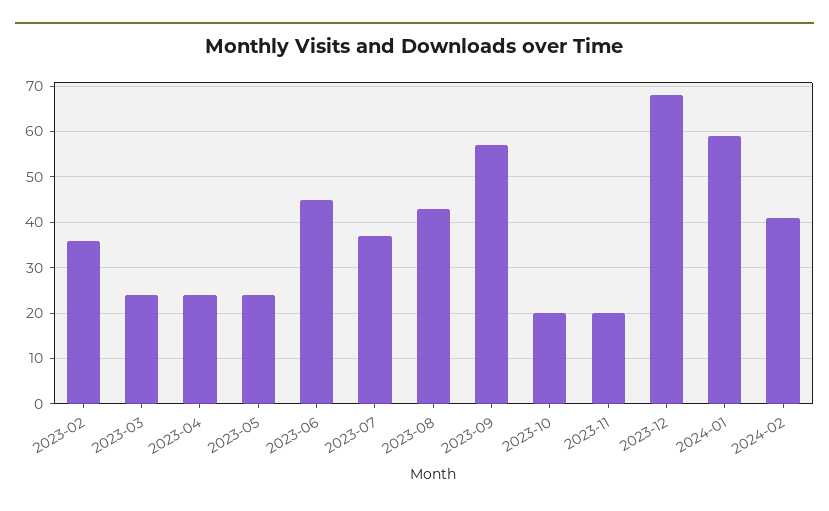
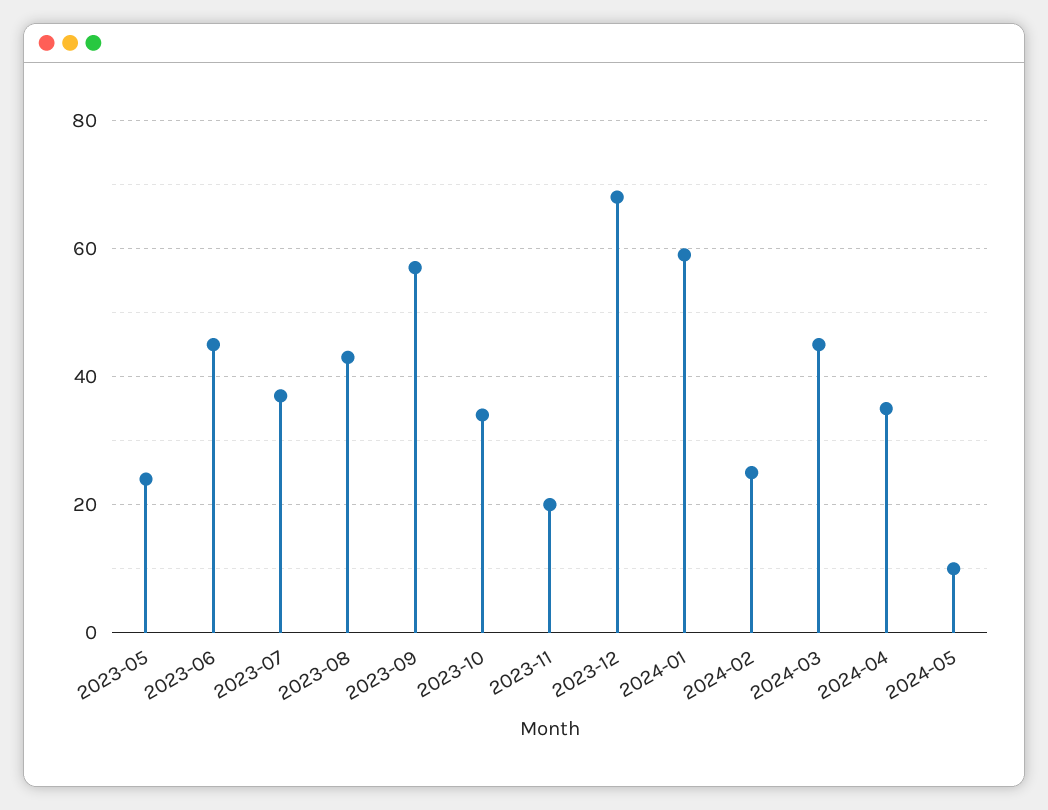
2023-02: 35 -> none
2023-03: 25 -> none
2023-04: 25 -> none
2023-10: 20 -> 35
2024-02: 40 -> 25
2024-03: none -> 45
2024-04: none -> 35
2024-05: none -> 10

